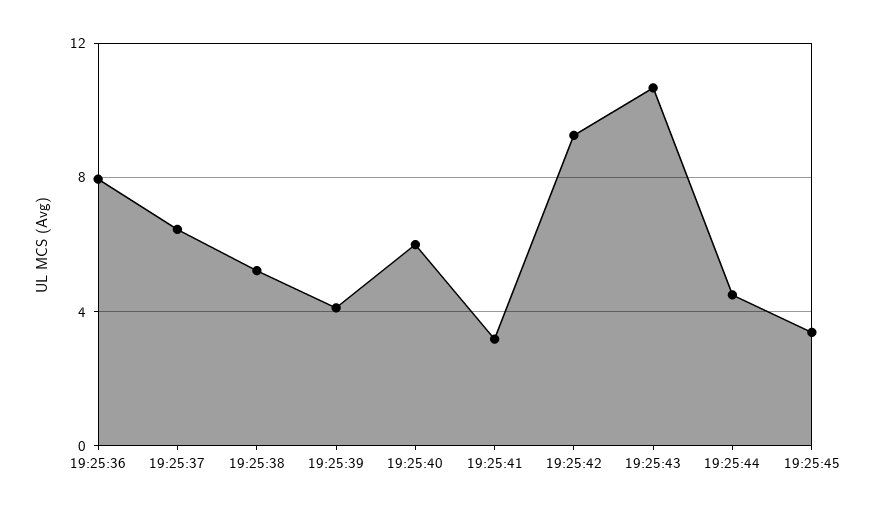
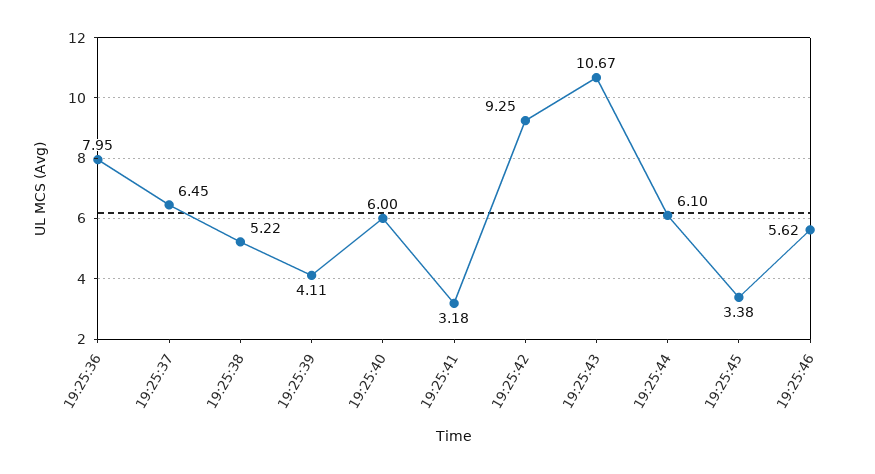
19:25:44: 4.5 -> 6.1
19:25:46: none -> 5.62

